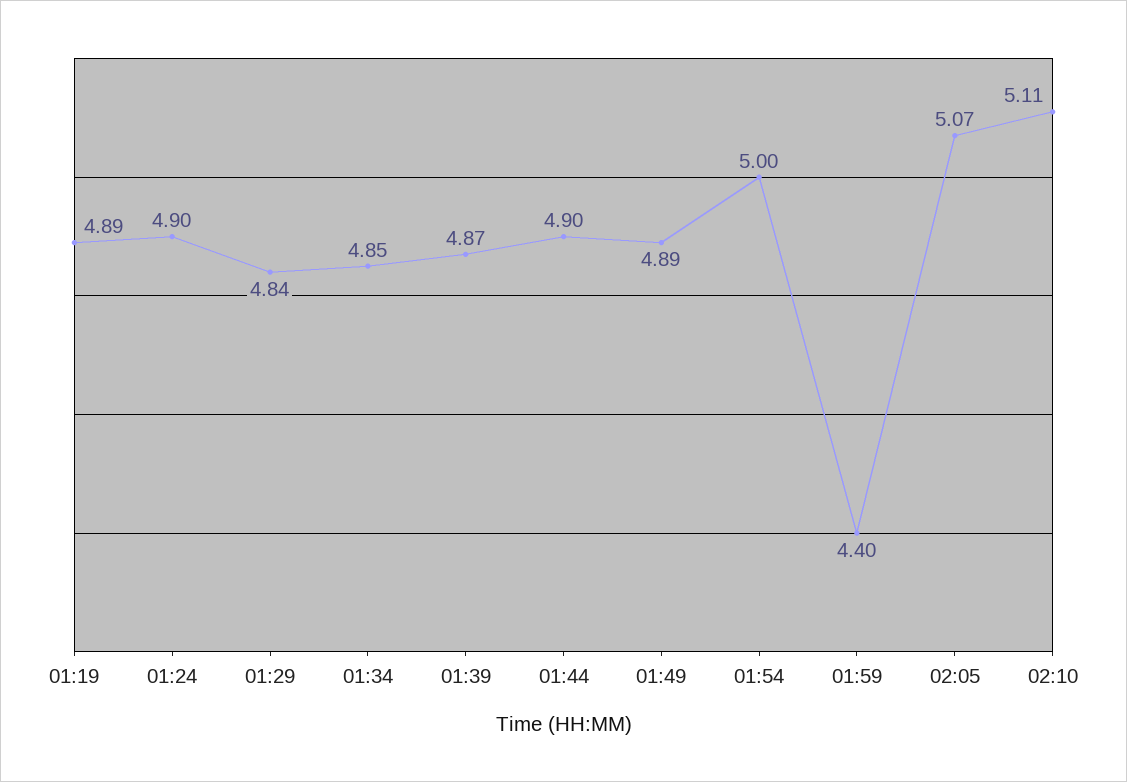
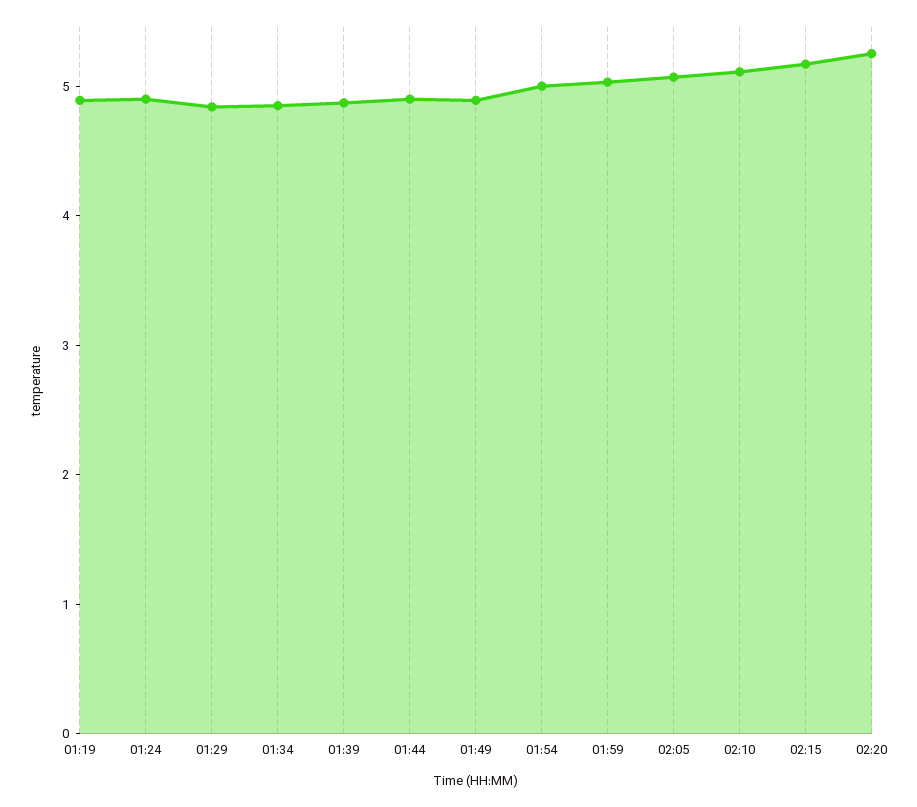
01:59: 4.4 -> 5
02:15: none -> 5.2
02:20: none -> 5.2

